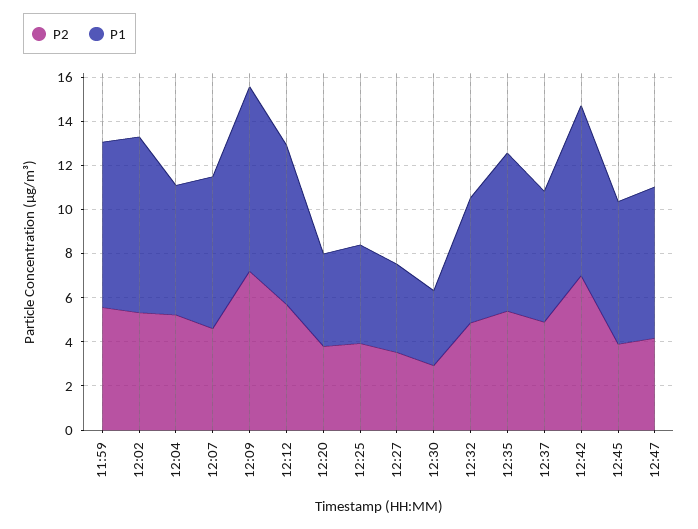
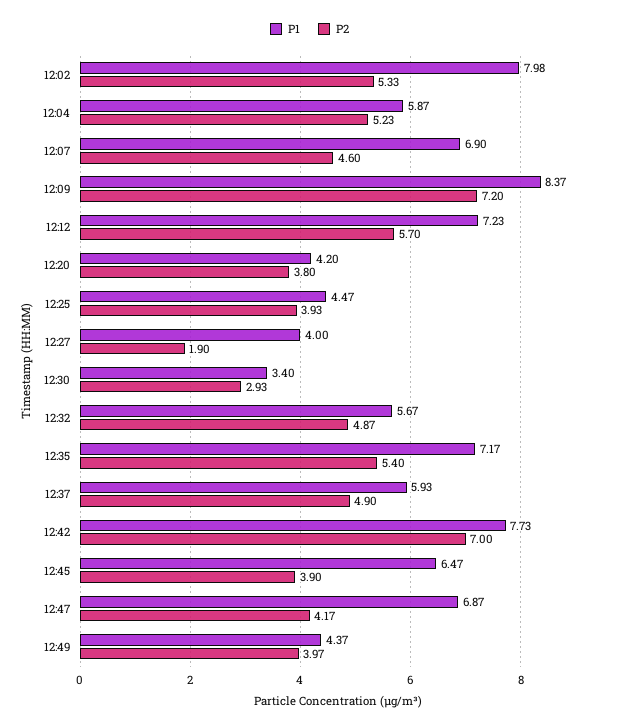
P2, 11:59: 5.5 -> none
P1, 11:59: 7.5 -> none
P2, 12:27: 3.5 -> 1.9
P1, 12:49: none -> 4.37
P2, 12:49: none -> 3.97

